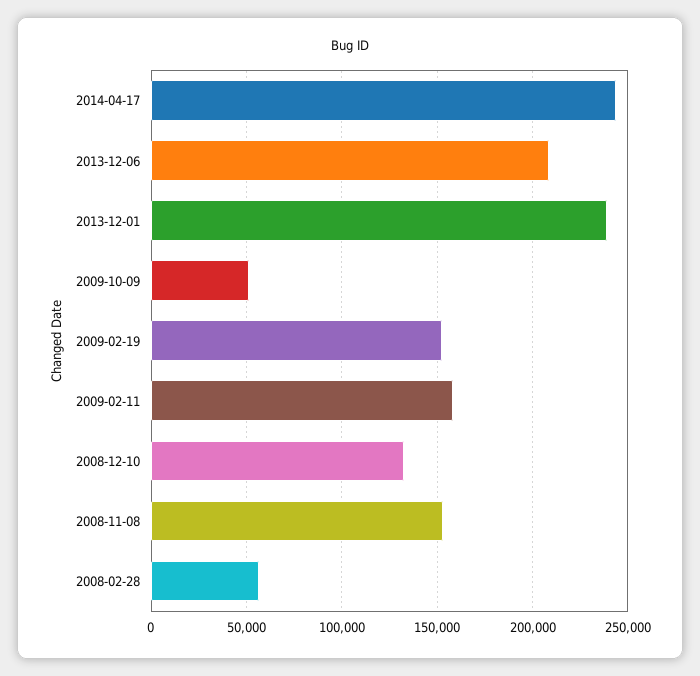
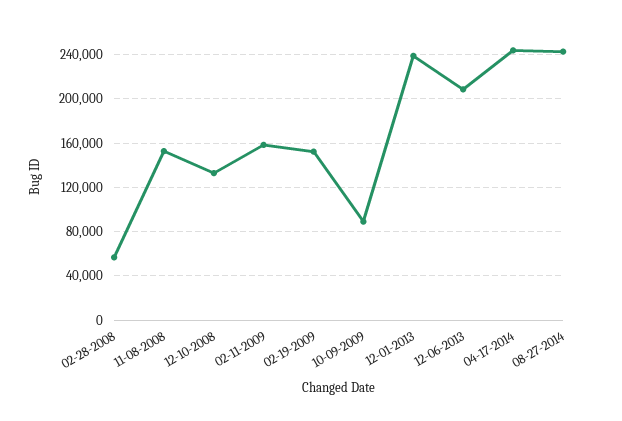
2009-10-09: 50000 -> 90000
08-27-2014: none -> 240000

